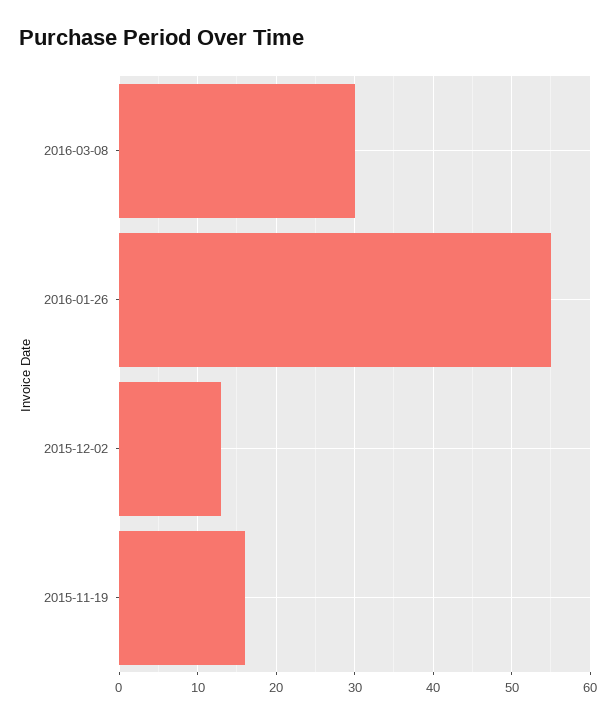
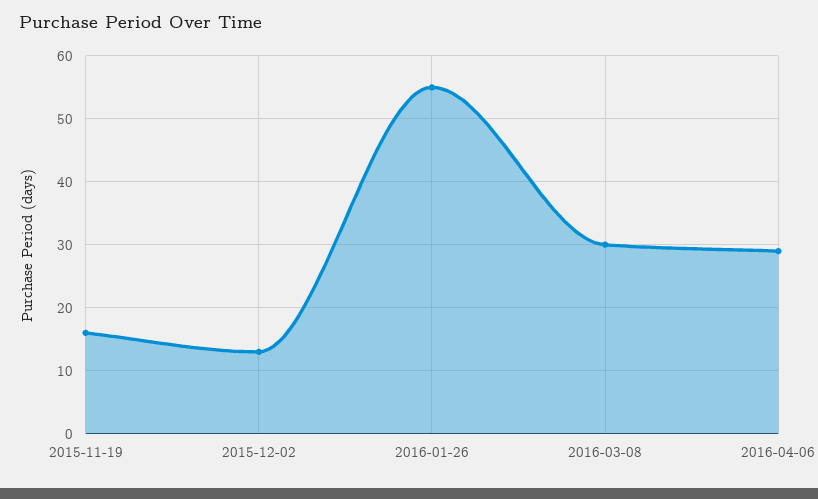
2016-04-06: none -> 29

